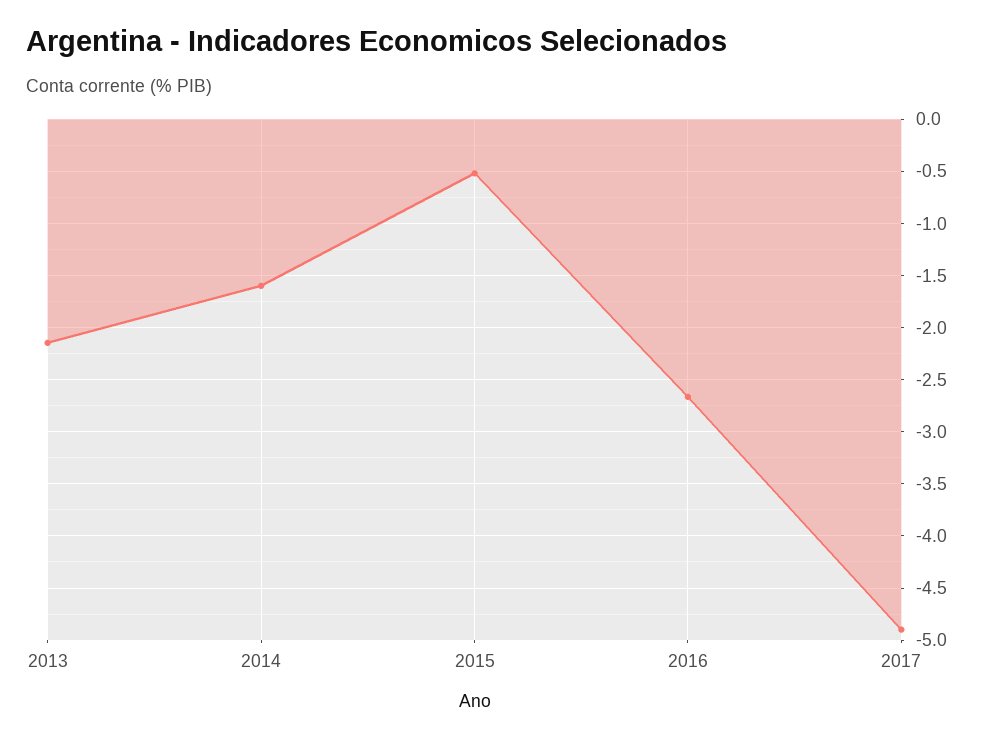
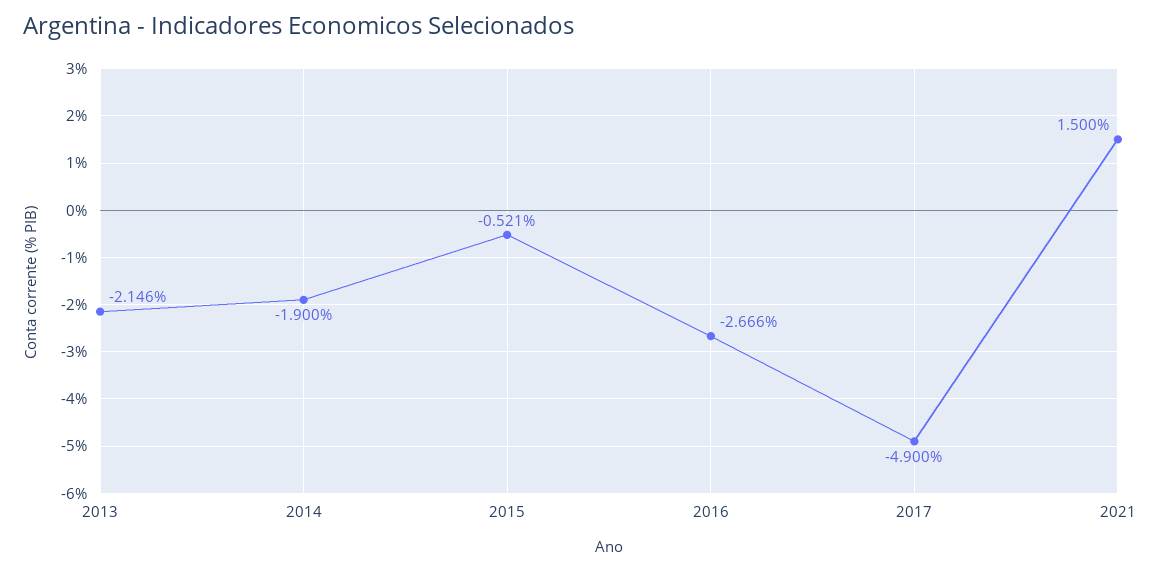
2014: -1.6 -> -1.9
2021: none -> 1.5

